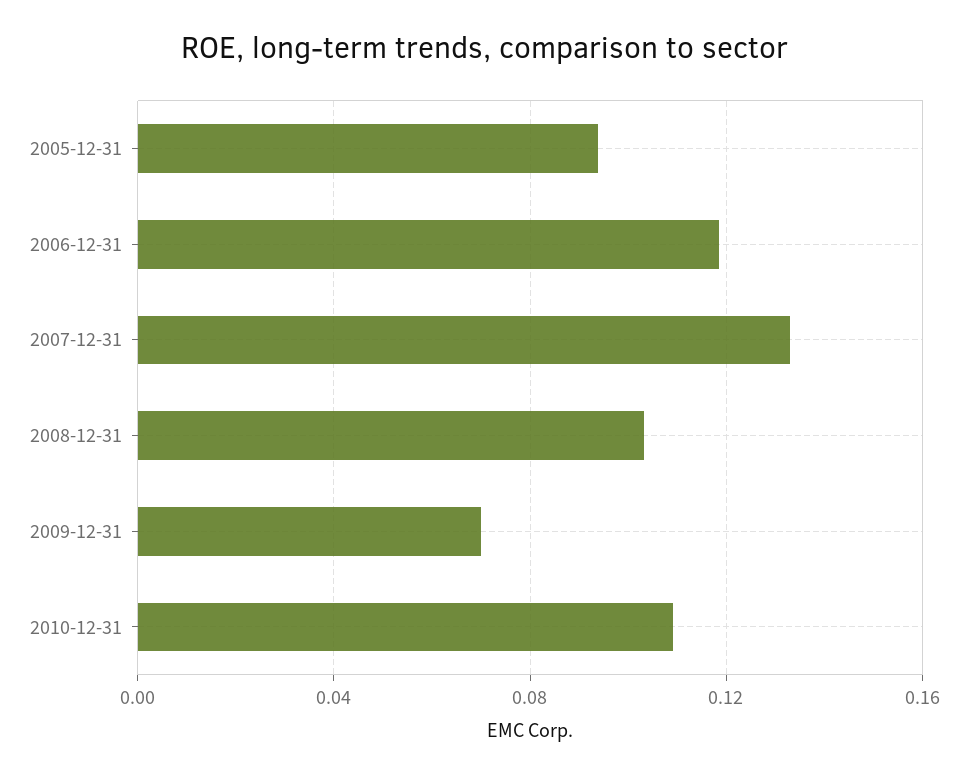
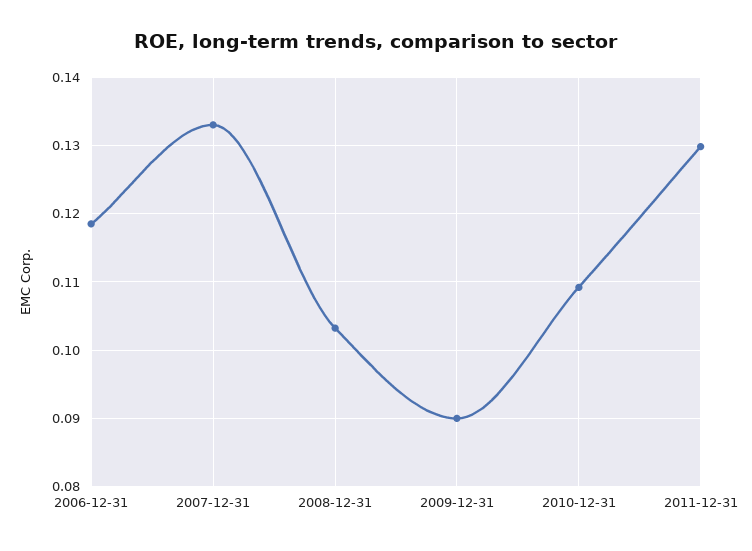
2005-12-31: 0.095 -> none
2009-12-31: 0.07 -> 0.09
2011-12-31: none -> 0.13

